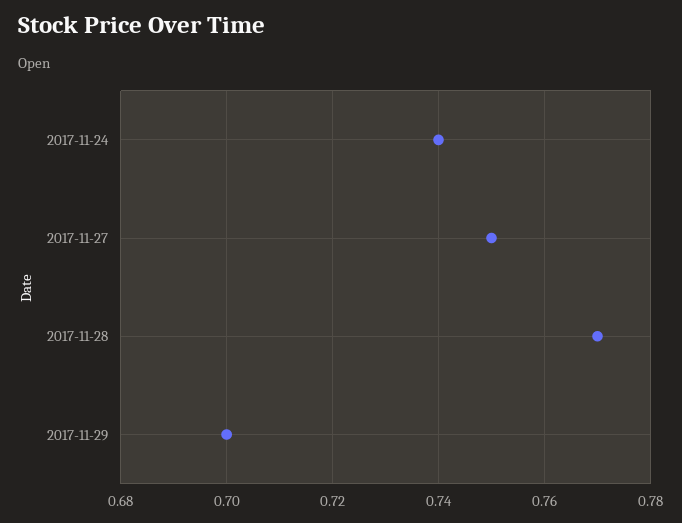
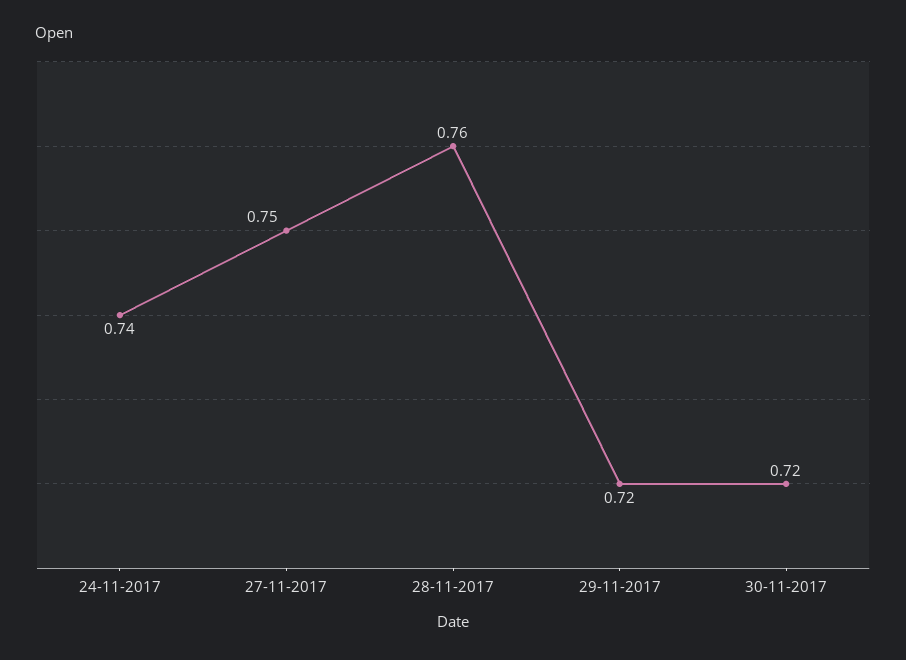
2017-11-28: 0.77 -> 0.76
2017-11-29: 0.7 -> 0.72
30-11-2017: none -> 0.72

